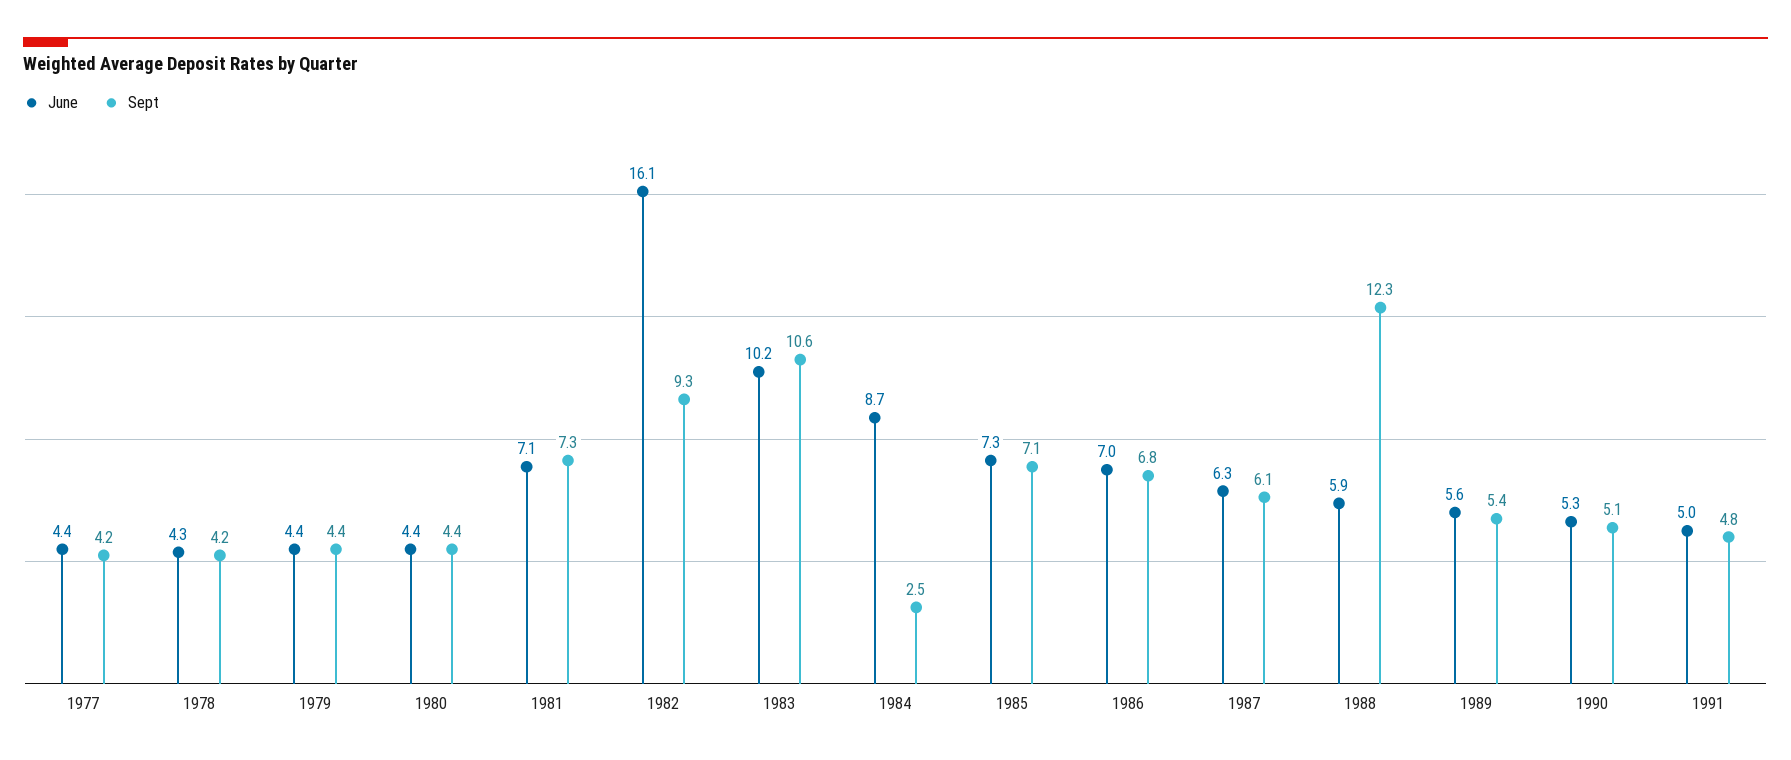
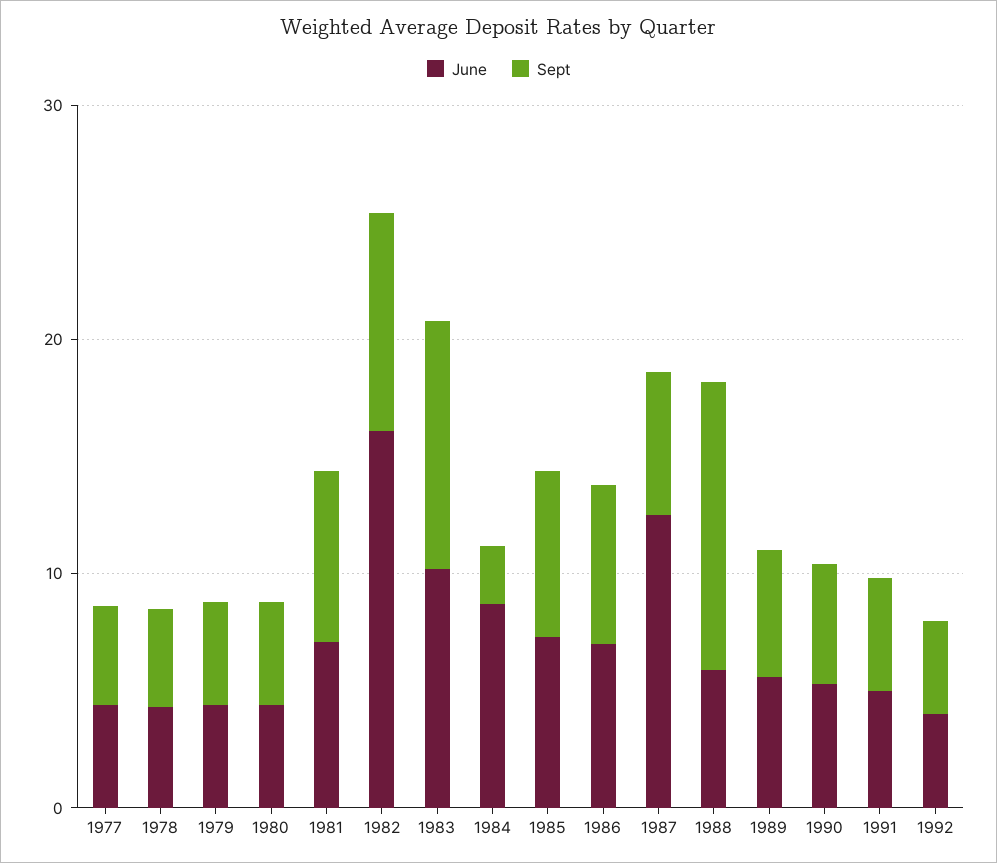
June, 1987: 6.3 -> 12
June, 1992: none -> 4
Sept, 1992: none -> 4

